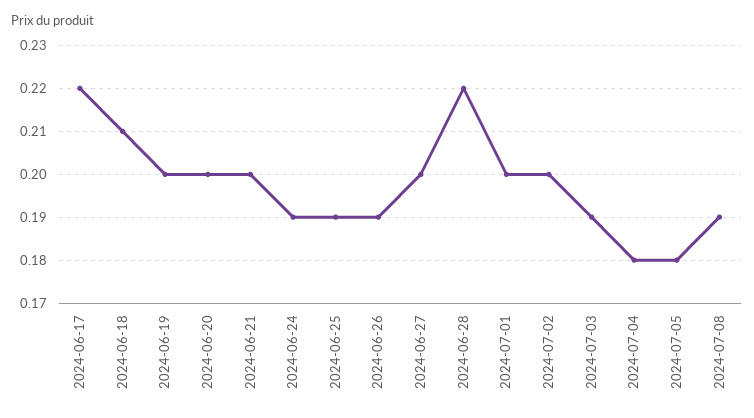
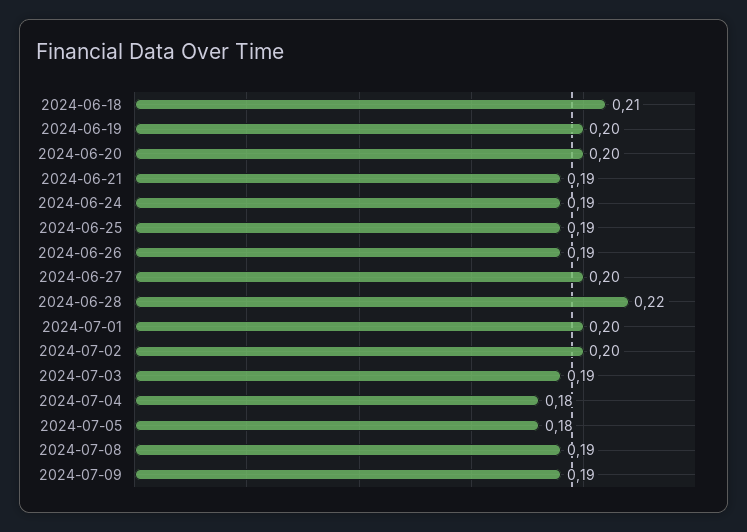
2024-06-17: 0.22 -> none
2024-06-21: 0.2 -> 0.19
2024-07-09: none -> 0.19

